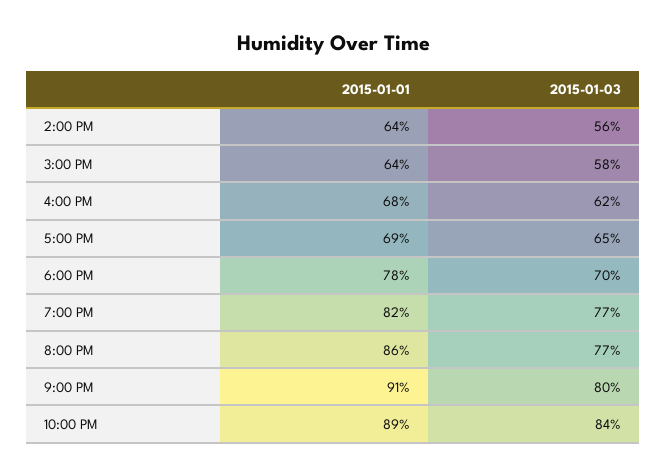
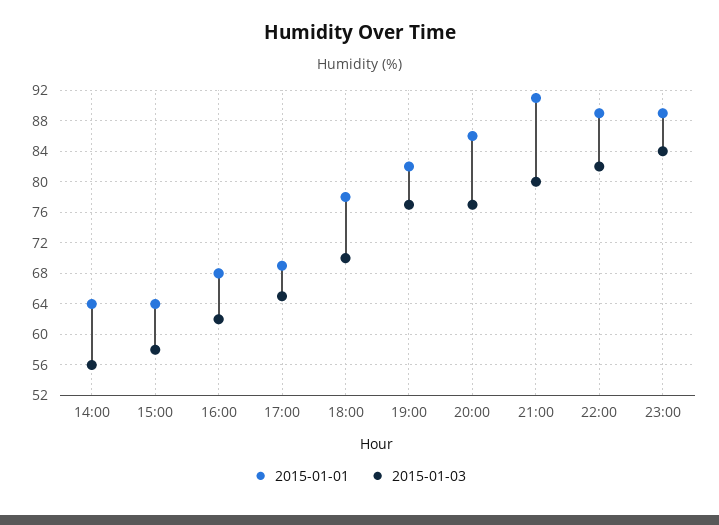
2015-01-03, 10:00 PM: 84 -> 82
2015-01-01, 23:00: none -> 89
2015-01-03, 23:00: none -> 84

